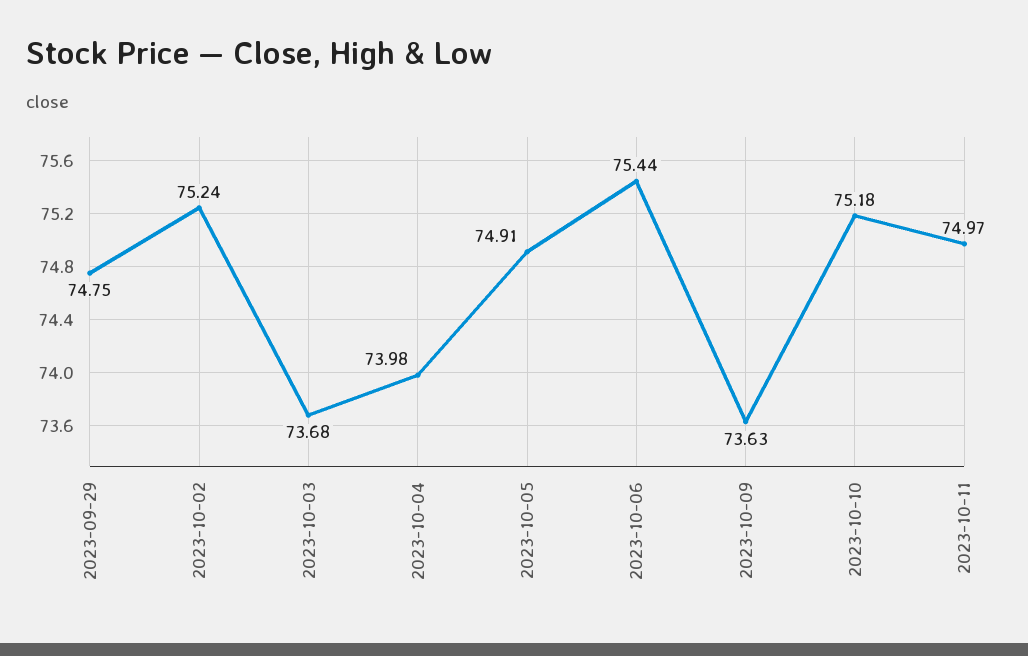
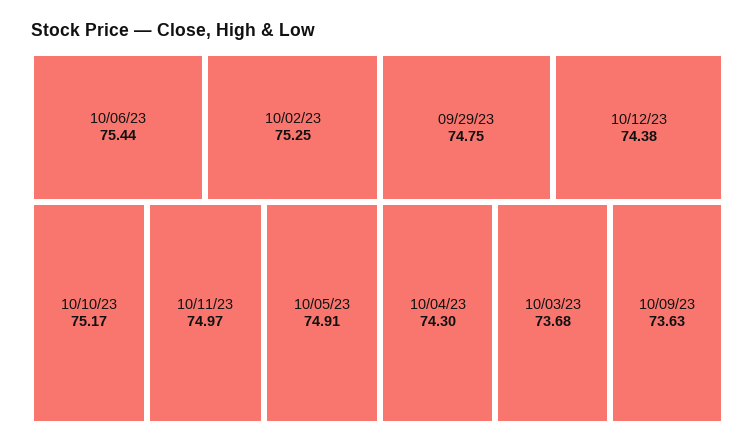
2023-10-02: 75.24 -> 75.25
2023-10-04: 73.98 -> 74.3
2023-10-10: 75.18 -> 75.17
10/12/23: none -> 74.38

